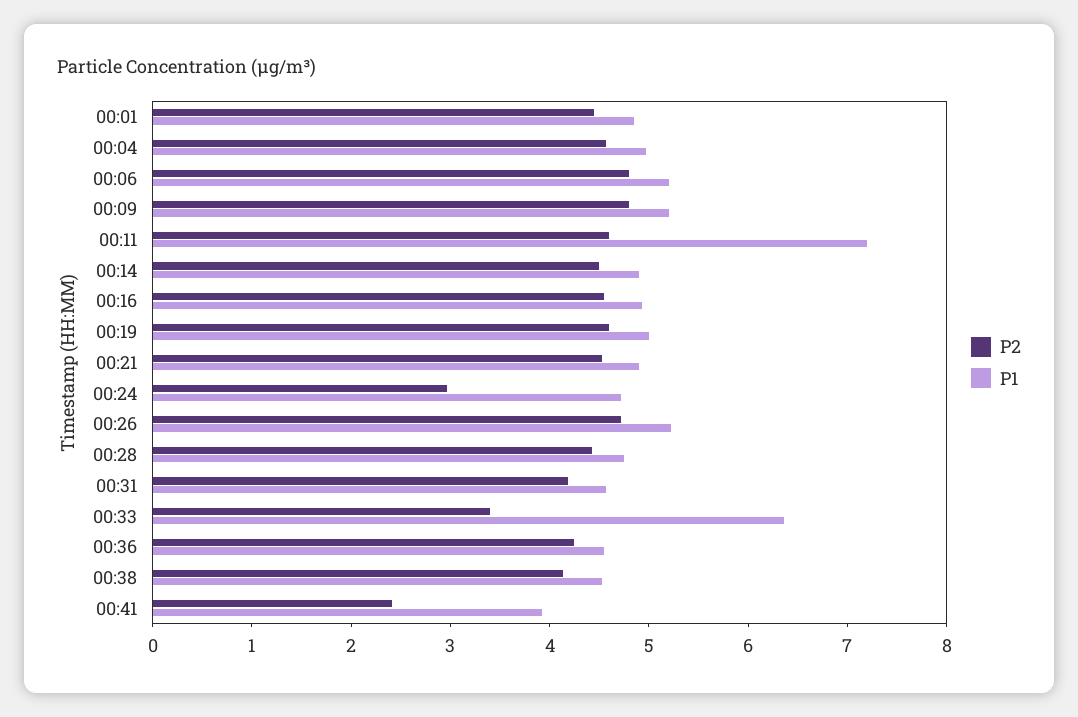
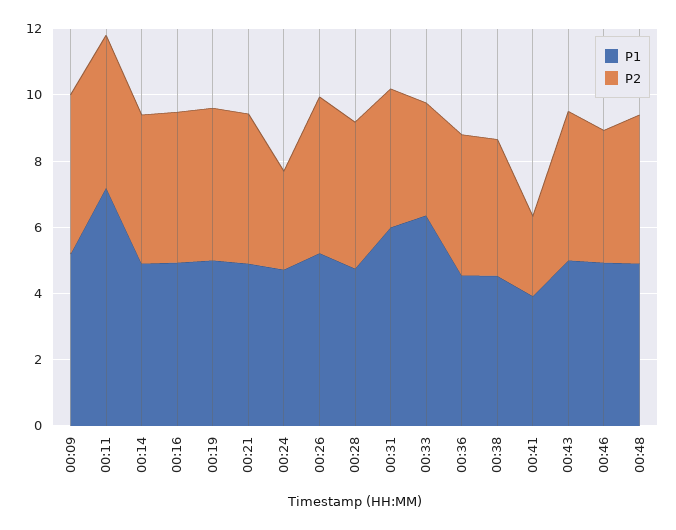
P2, 00:01: 4.4 -> none
P1, 00:01: 4.8 -> none
P2, 00:04: 4.6 -> none
P1, 00:04: 5 -> none
P2, 00:06: 4.8 -> none
P1, 00:06: 5.2 -> none
P1, 00:31: 4.6 -> 6
P1, 00:43: none -> 5
P2, 00:43: none -> 4.5
P1, 00:46: none -> 5
P2, 00:46: none -> 4
P1, 00:48: none -> 5
P2, 00:48: none -> 4.5

